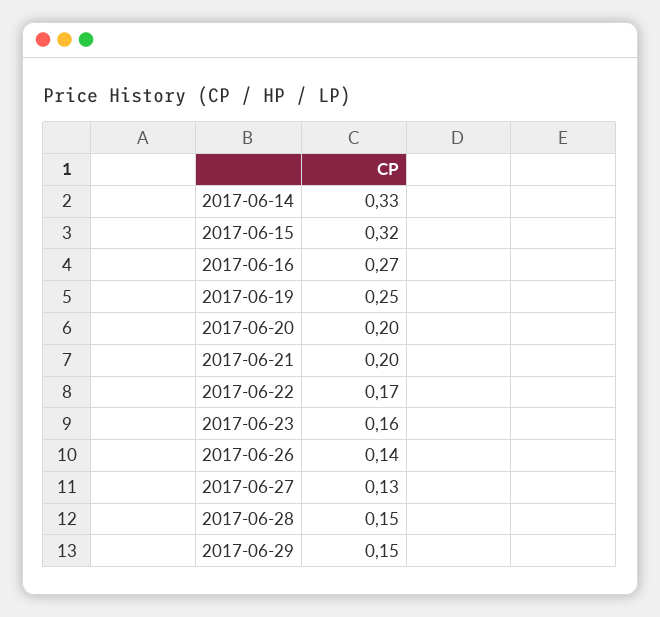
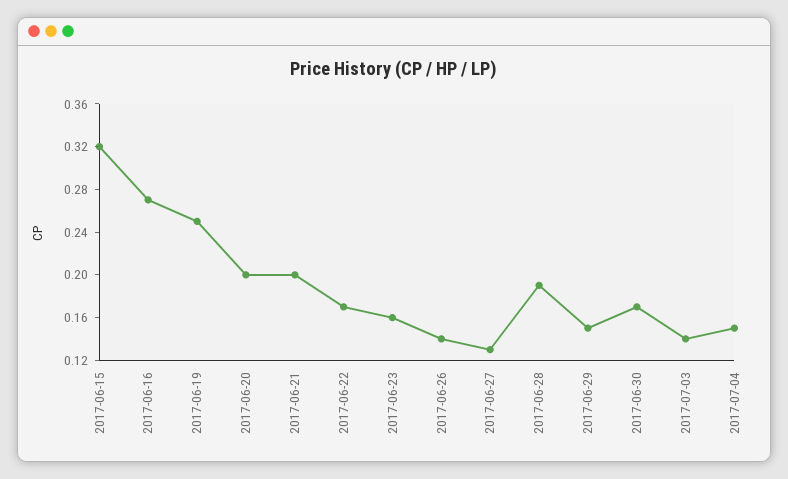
2017-06-14: 0.33 -> none
2017-06-28: 0.15 -> 0.19
2017-06-30: none -> 0.17
2017-07-03: none -> 0.14
2017-07-04: none -> 0.15

